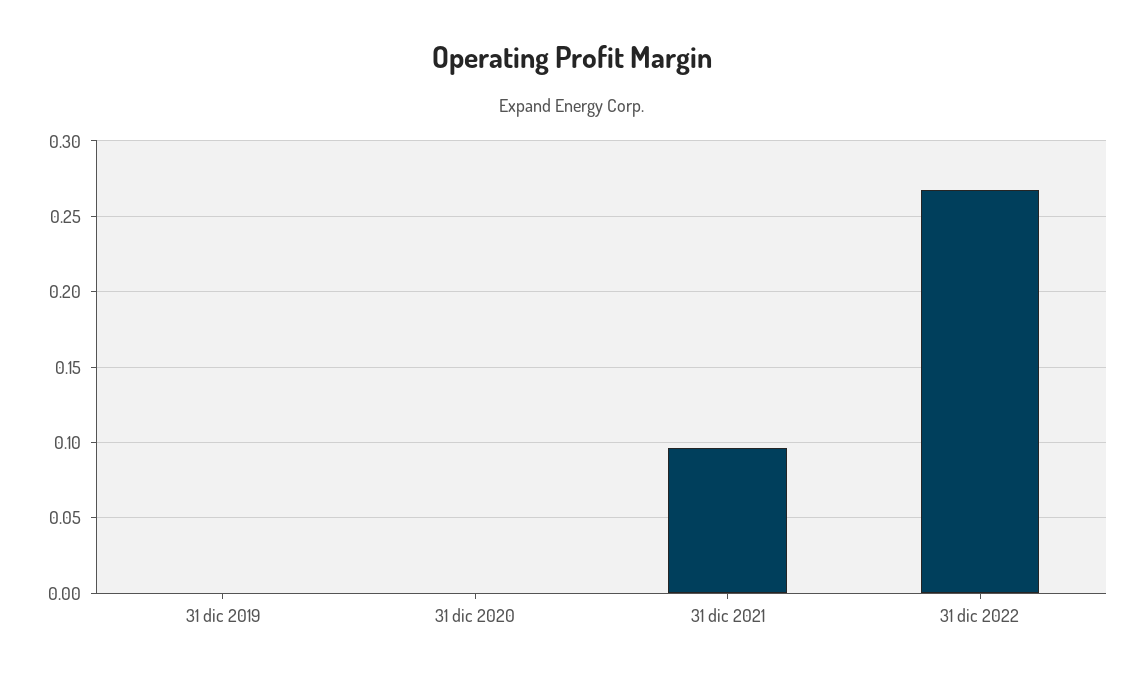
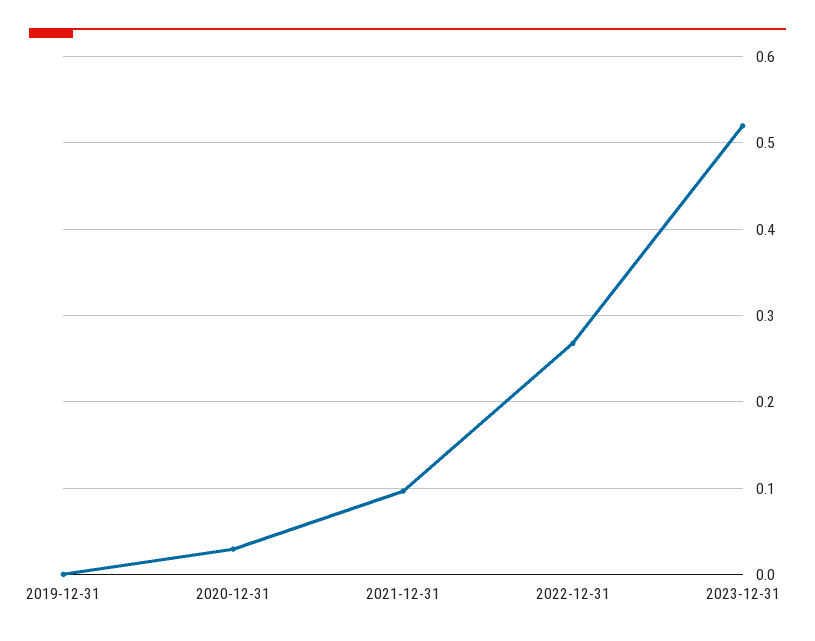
31 dic 2020: 0 -> 0.03
2023-12-31: none -> 0.52

